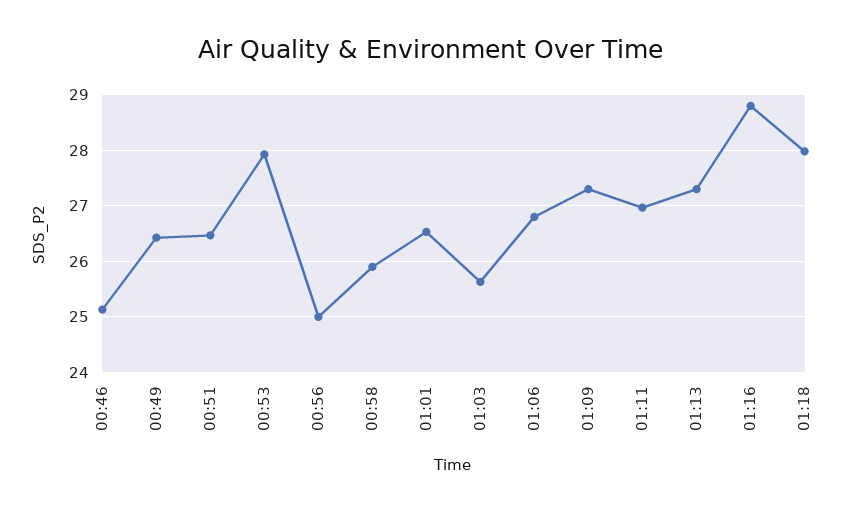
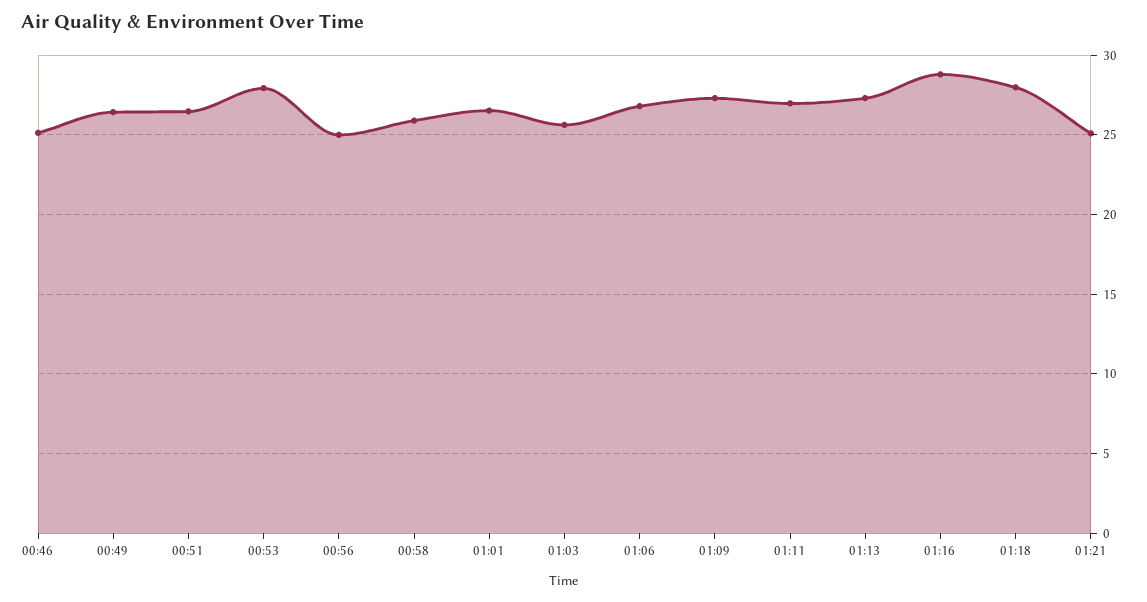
01:21: none -> 25

